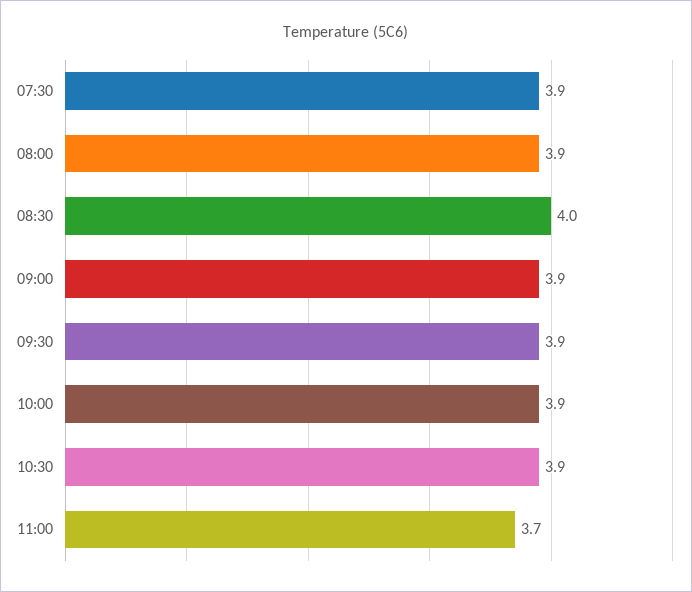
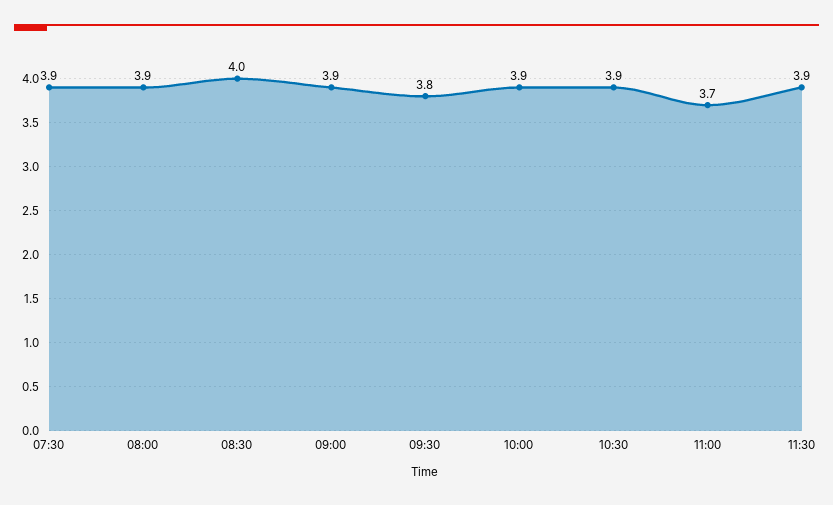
09:30: 3.9 -> 3.8
11:30: none -> 3.9

